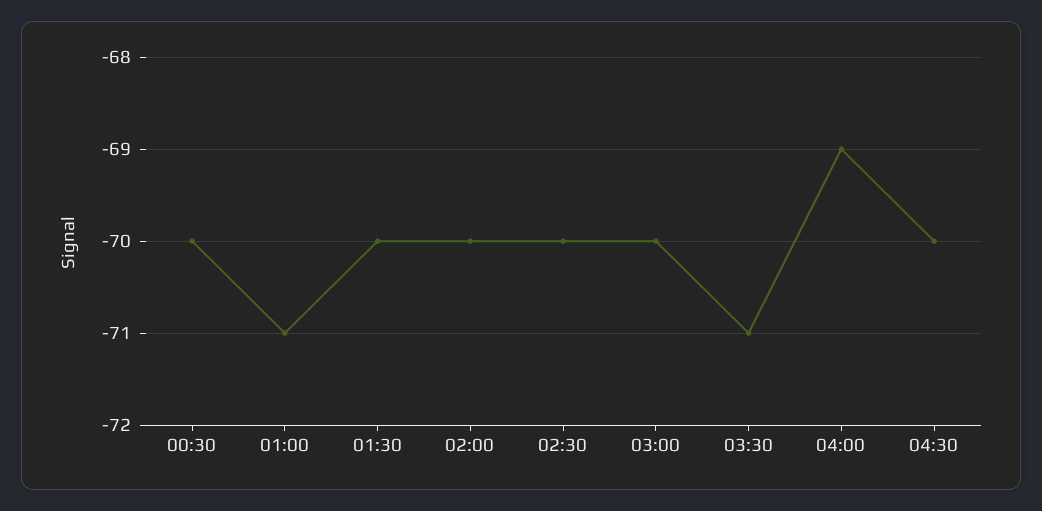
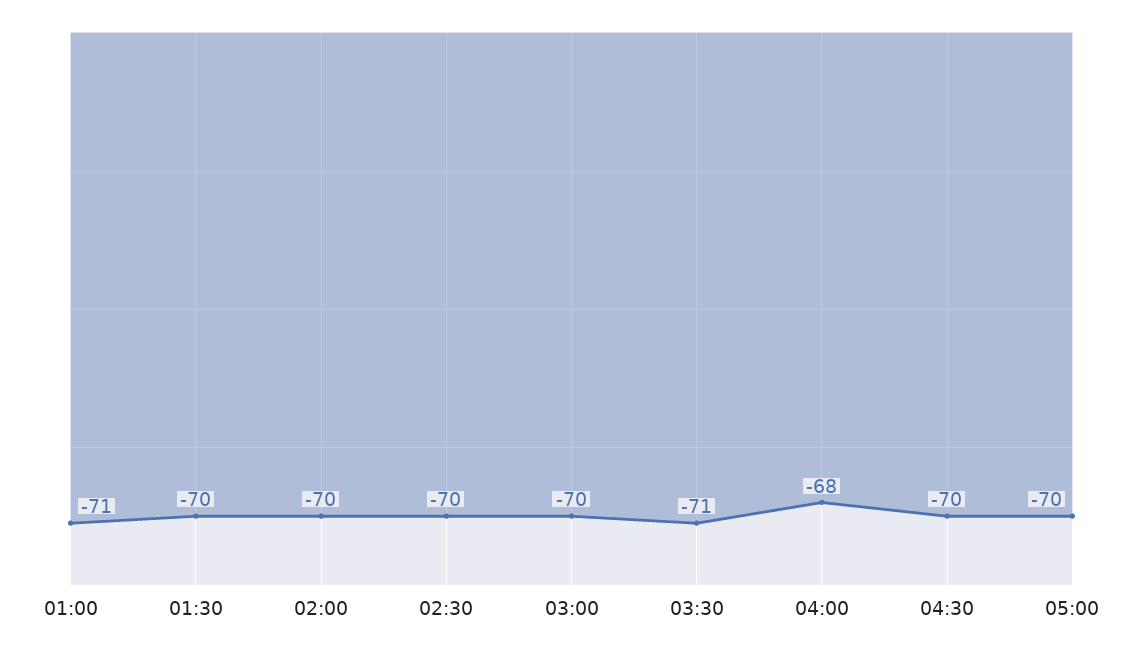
00:30: -70 -> none
04:00: -69 -> -68
05:00: none -> -70

